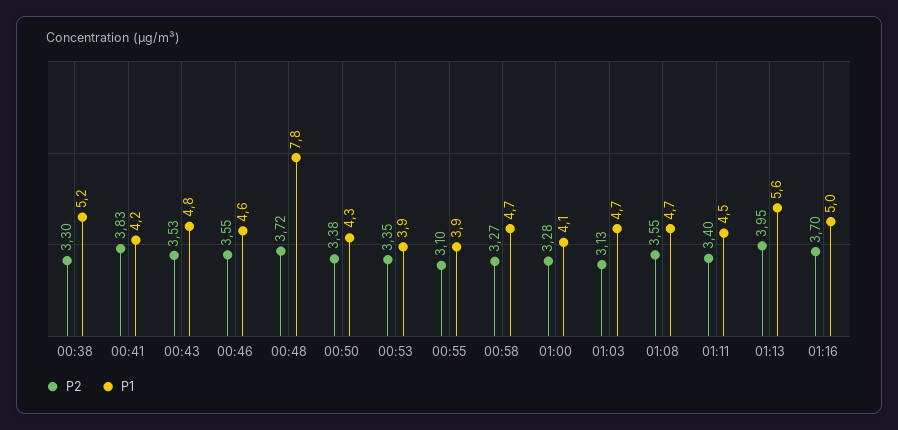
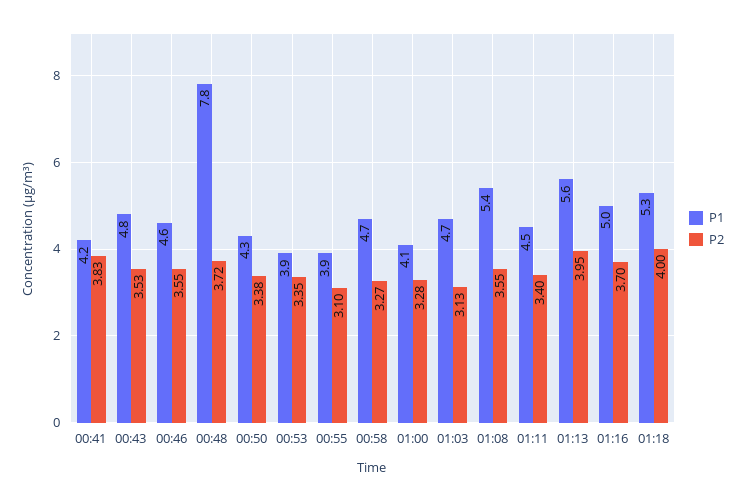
P2, 00:38: 3.3 -> none
P1, 00:38: 5.2 -> none
P1, 01:08: 4.7 -> 5.4
P1, 01:18: none -> 5.3
P2, 01:18: none -> 4

